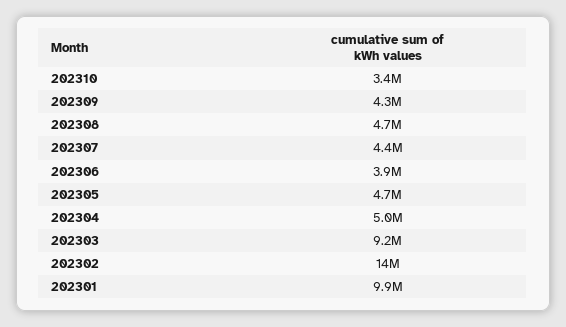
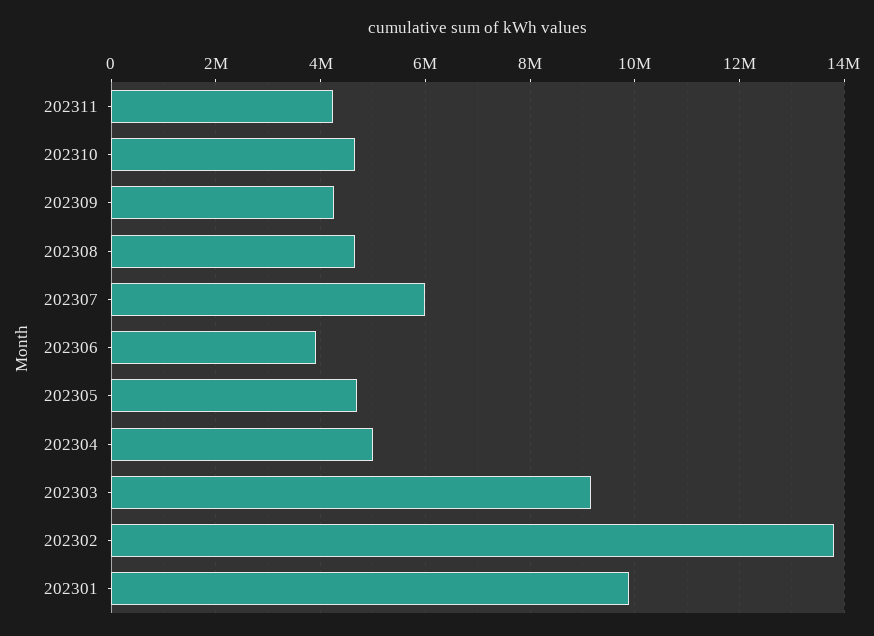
202310: 3400000 -> 4600000
202307: 4400000 -> 6000000
202311: none -> 4200000

